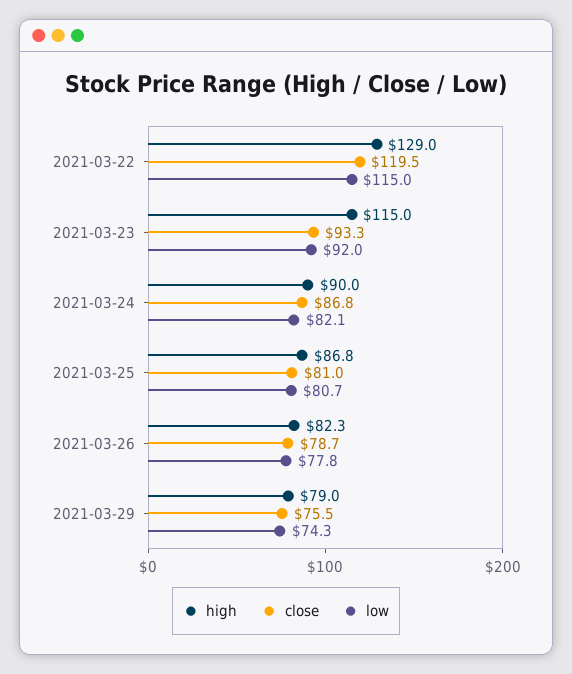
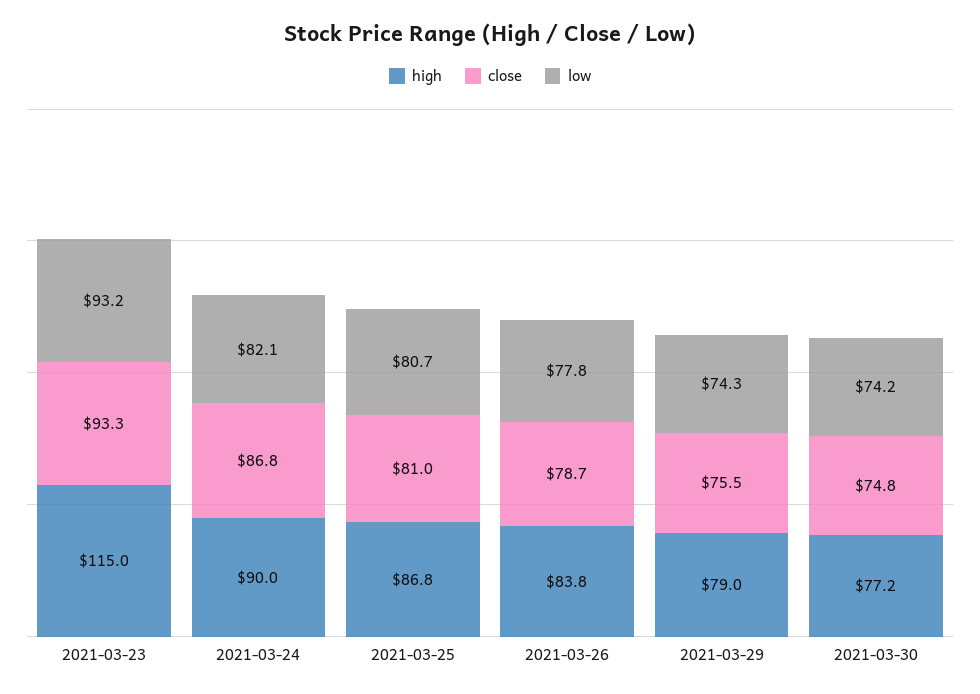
high, 2021-03-22: 129 -> none
close, 2021-03-22: 119.5 -> none
low, 2021-03-22: 115 -> none
low, 2021-03-23: 92 -> 93.2
high, 2021-03-26: 82.3 -> 83.8
high, 2021-03-30: none -> 77.2
close, 2021-03-30: none -> 74.8
low, 2021-03-30: none -> 74.2

